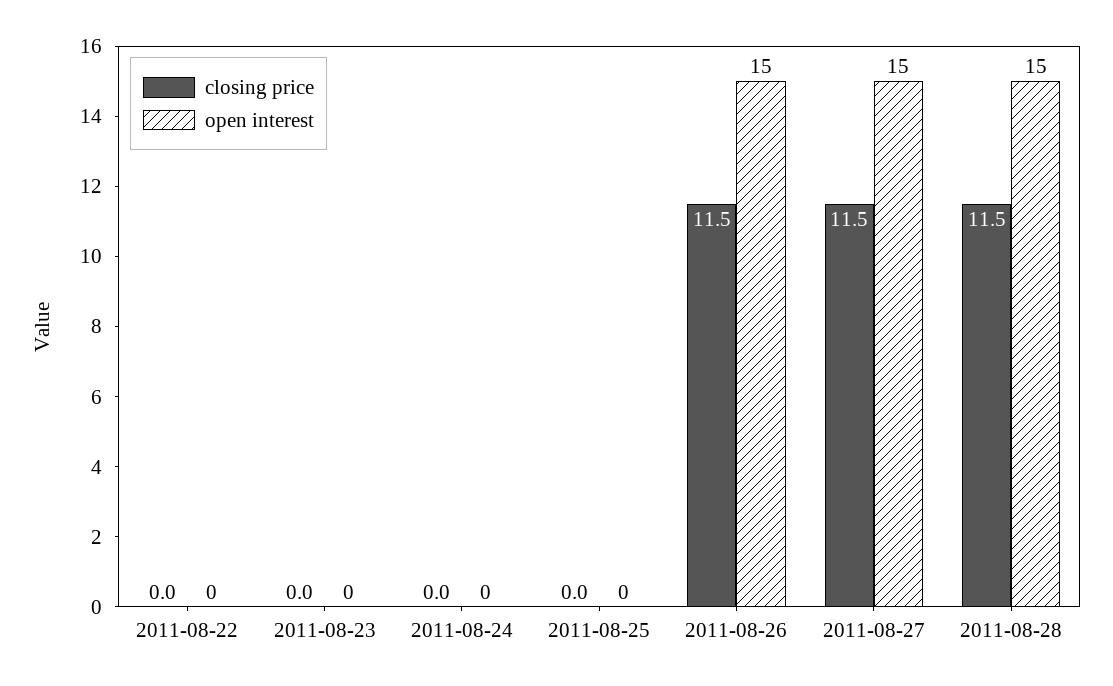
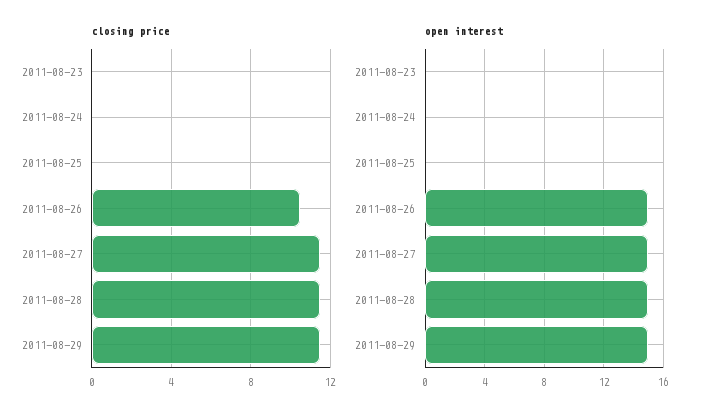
closing price, 2011-08-22: 0 -> none
open interest, 2011-08-22: 0 -> none
closing price, 2011-08-26: 11.5 -> 10.5
closing price, 2011-08-29: none -> 11.5
open interest, 2011-08-29: none -> 15

